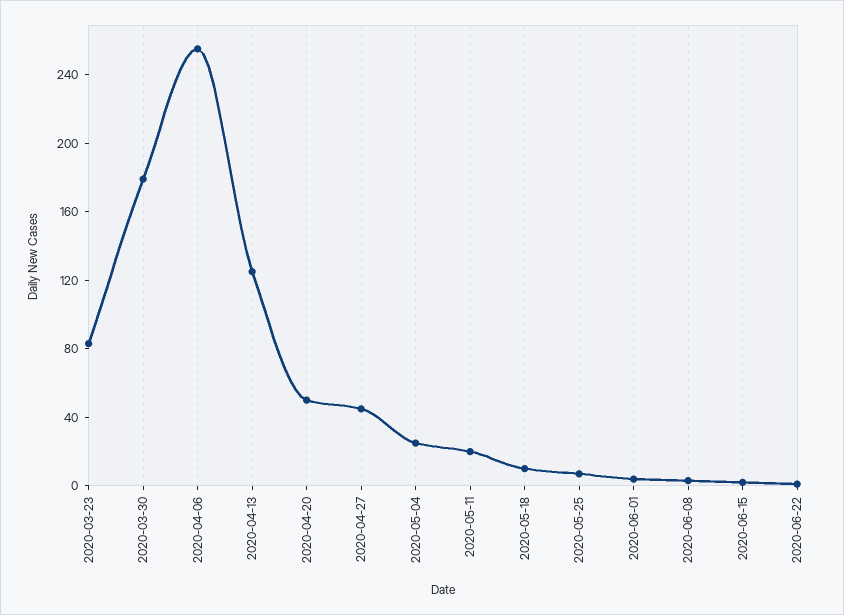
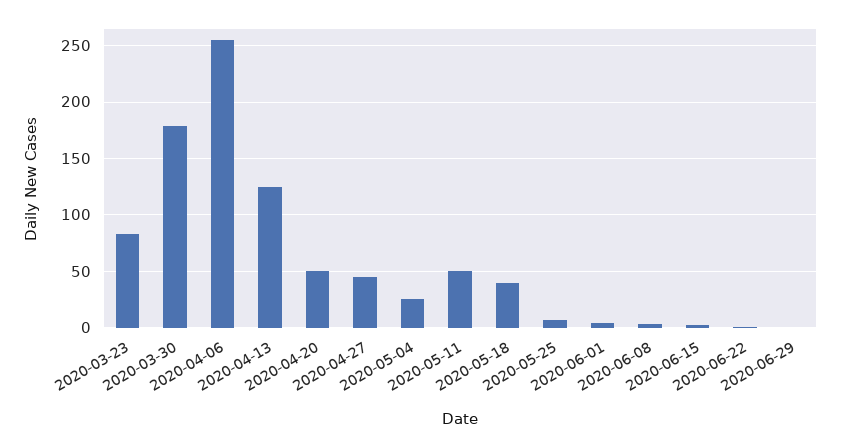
2020-05-11: 20 -> 50
2020-05-18: 10 -> 40
2020-06-29: none -> 0

